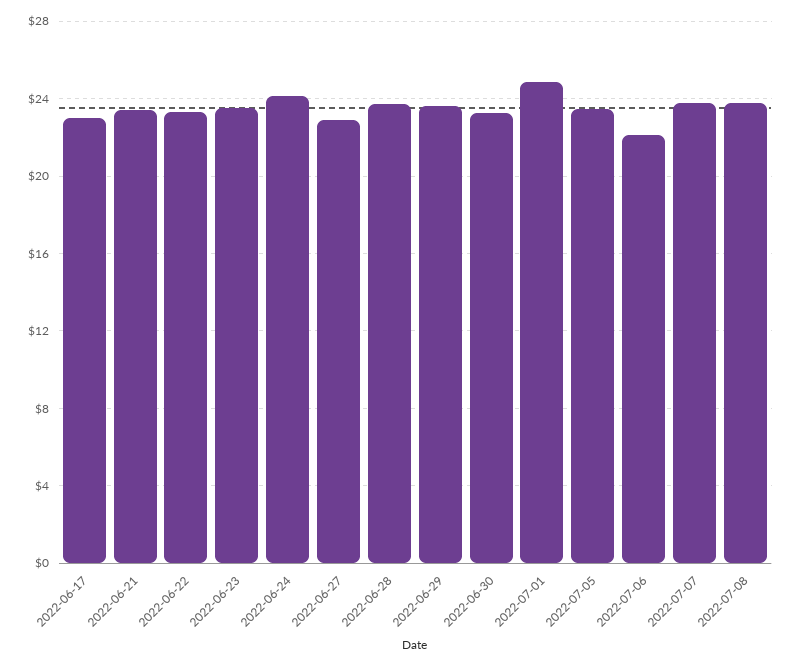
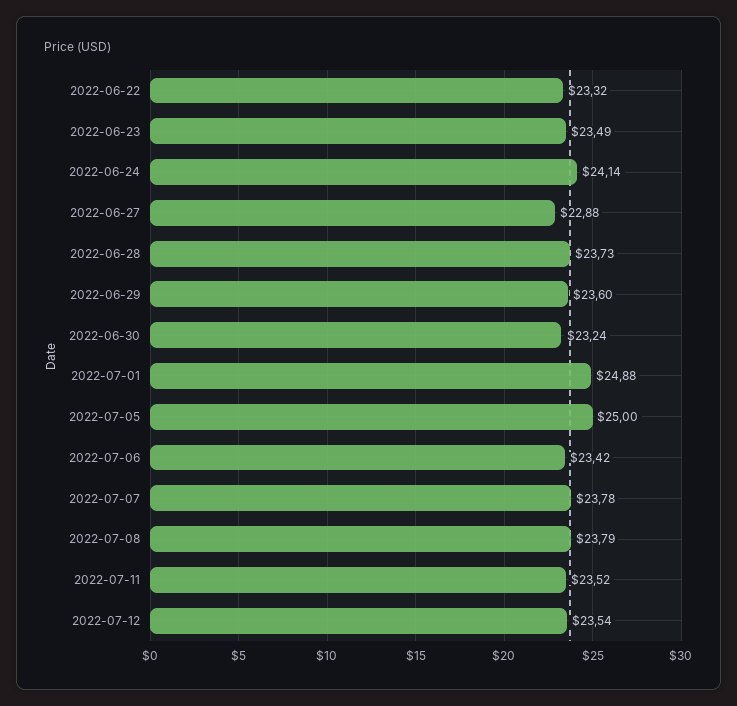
2022-06-17: 23 -> none
2022-06-21: 23.5 -> none
2022-07-05: 23.5 -> 25
2022-07-06: 22 -> 23.42
2022-07-11: none -> 23.52
2022-07-12: none -> 23.54

